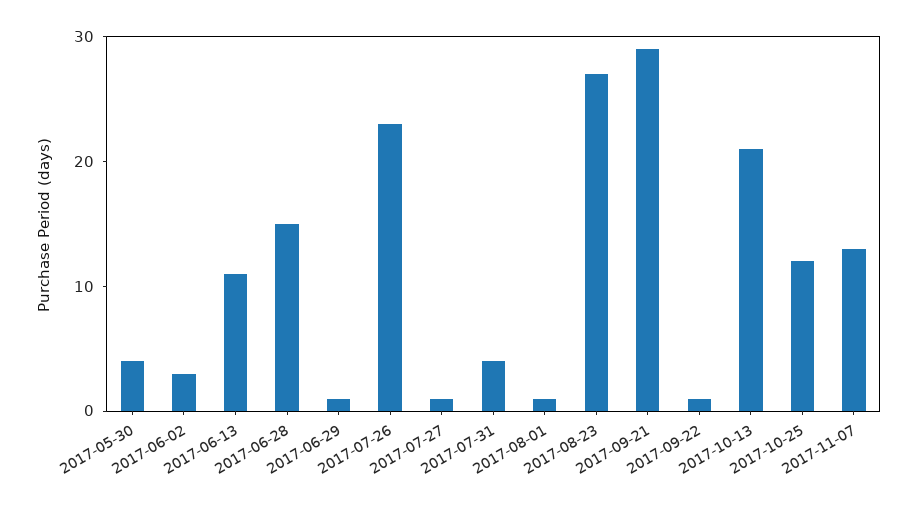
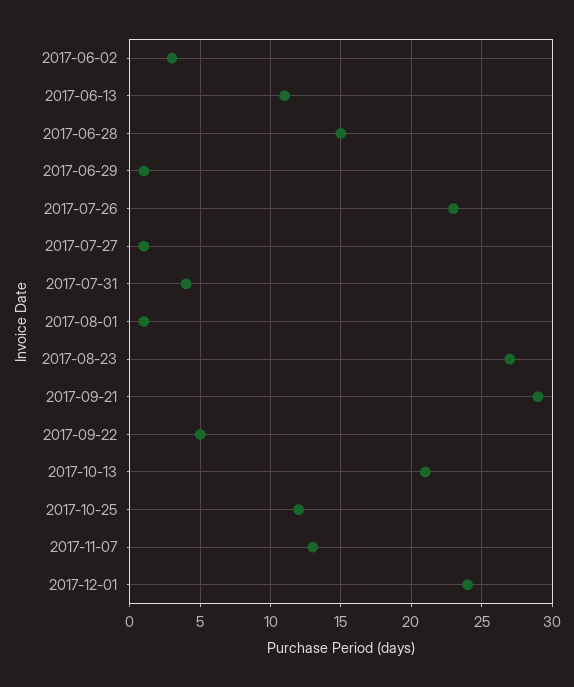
2017-05-30: 4 -> none
2017-09-22: 1 -> 5
2017-12-01: none -> 24

